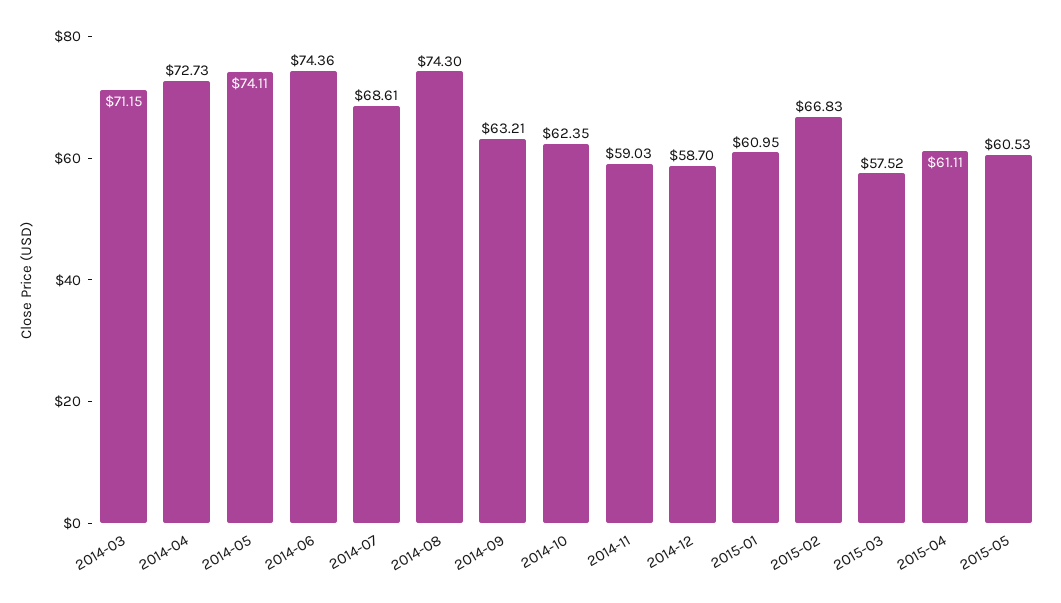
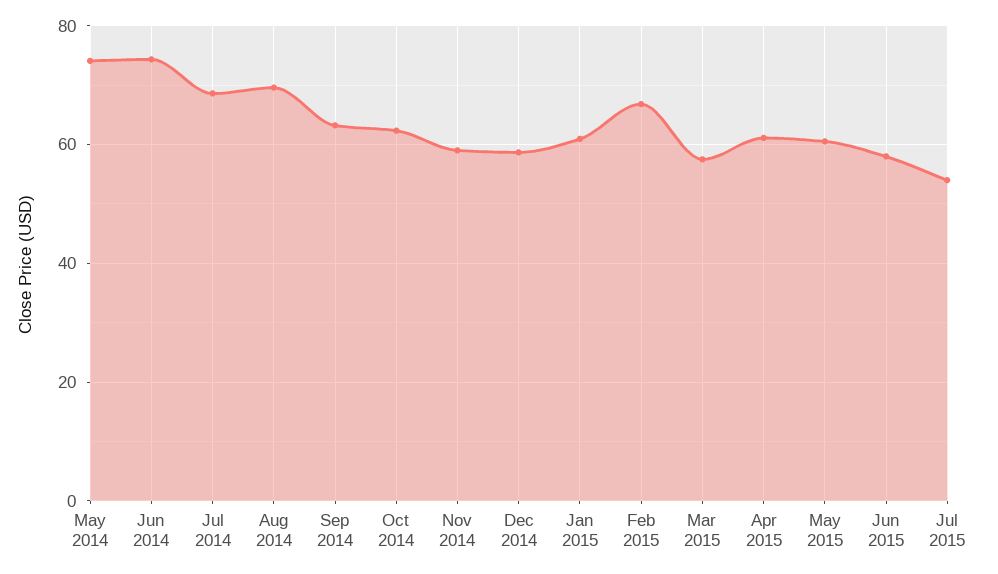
2014-03: 71.15 -> none
2014-04: 72.73 -> none
2014-08: 74.3 -> 70
Jun 2015: none -> 58
Jul 2015: none -> 54

